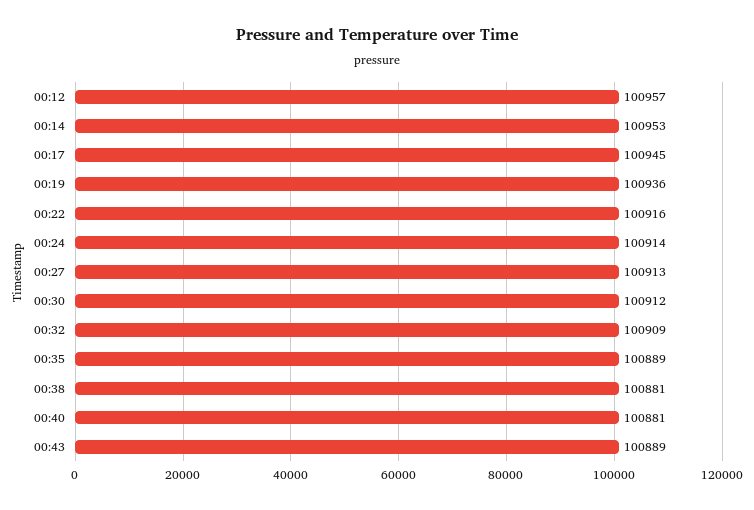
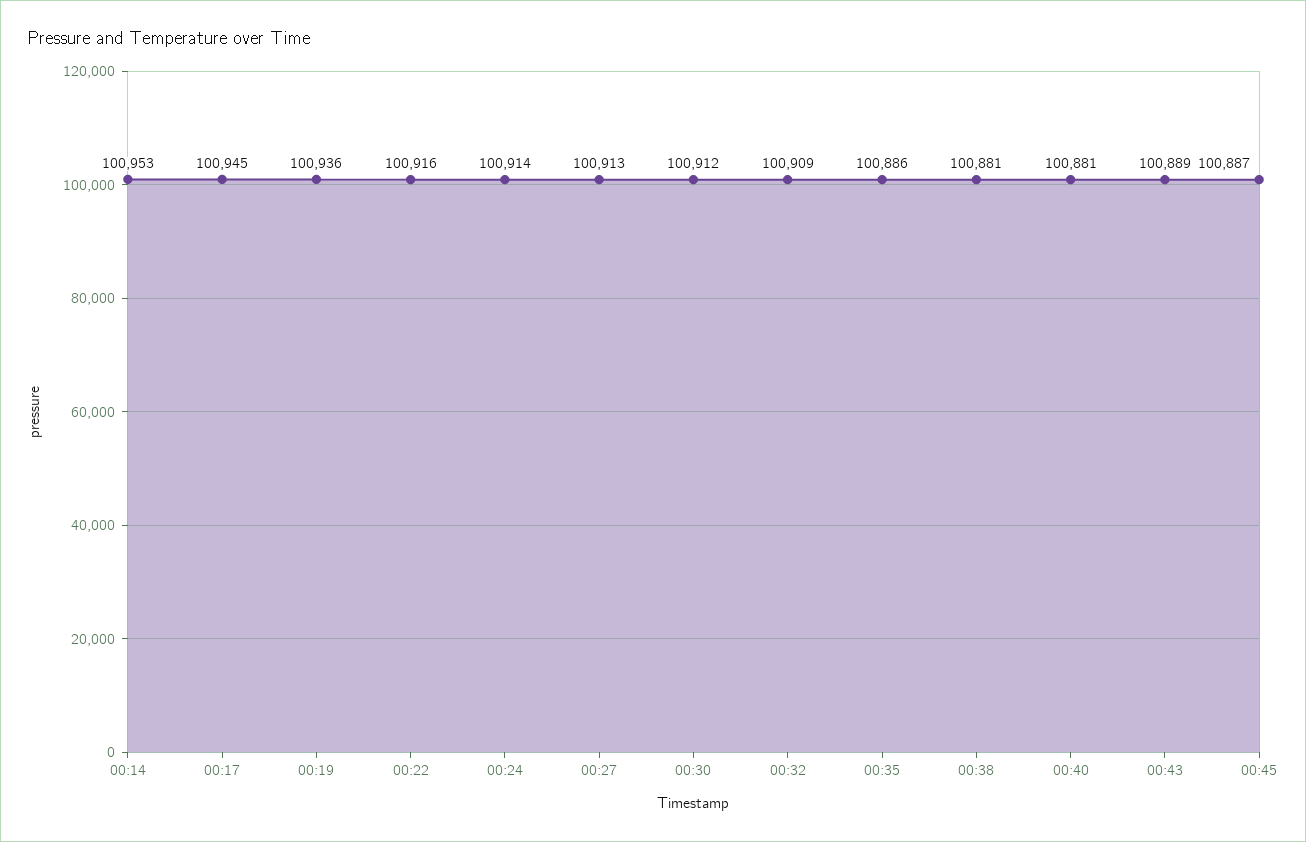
00:12: 100957 -> none
00:35: 100889 -> 100886
00:45: none -> 100887

